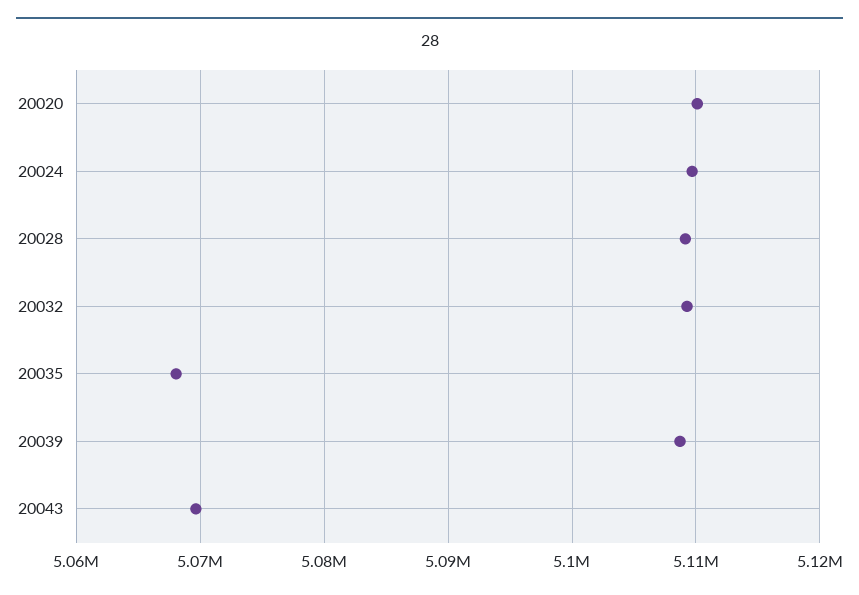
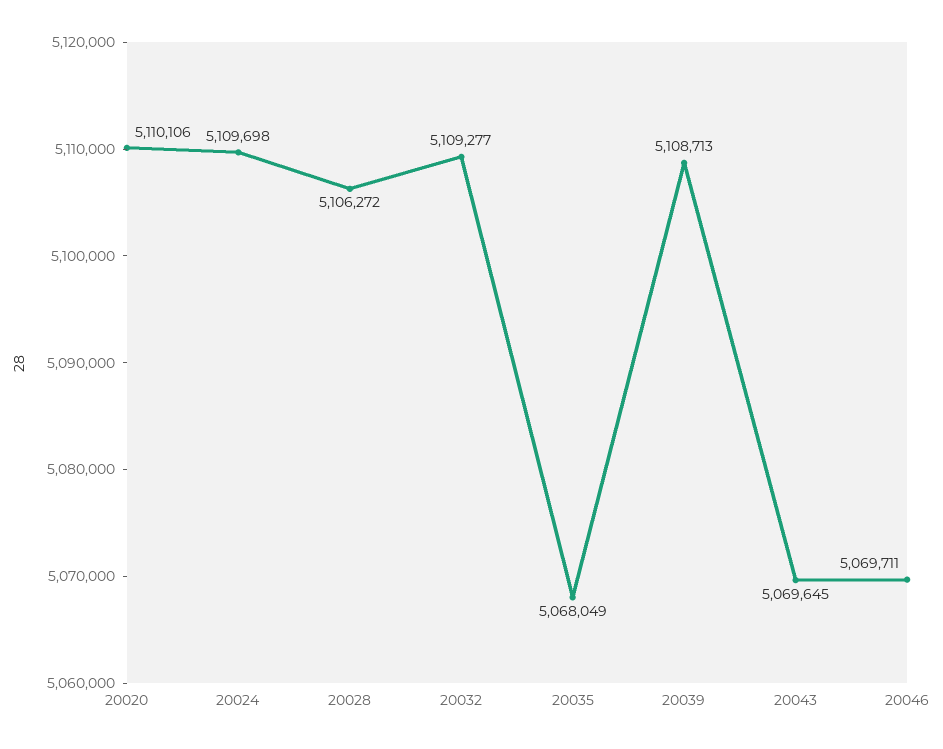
20028: 5109000 -> 5106272
20046: none -> 5069711

